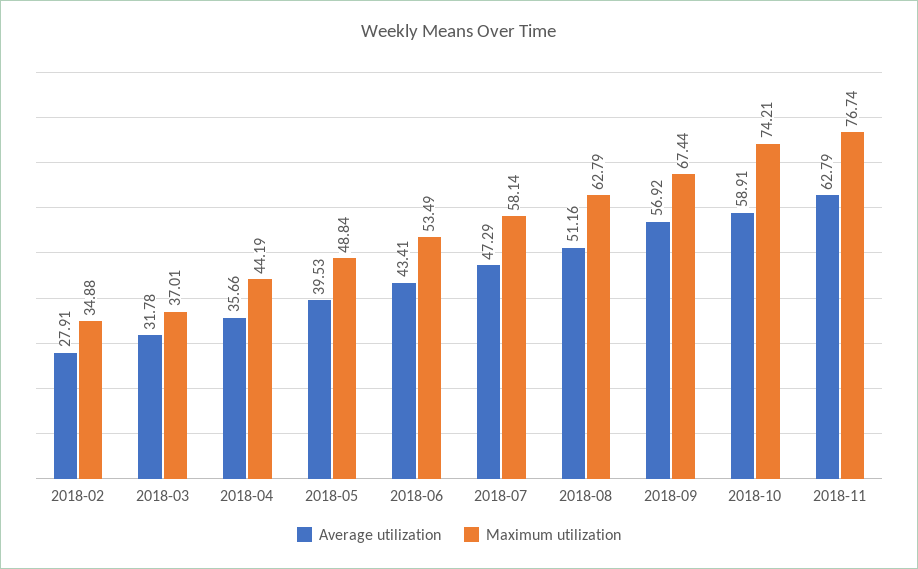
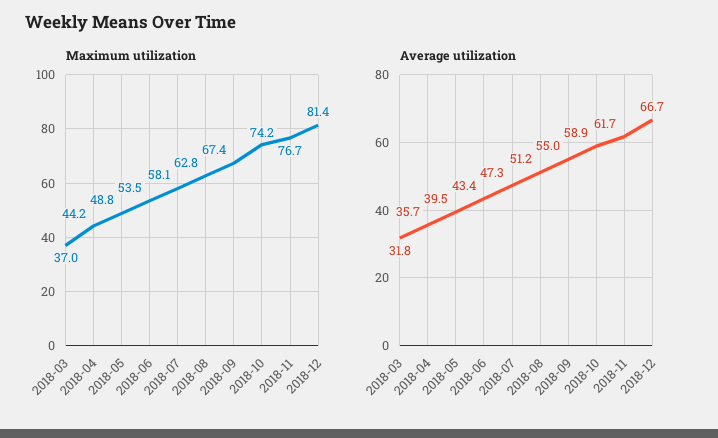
Average utilization, 2018-02: 27.91 -> none
Maximum utilization, 2018-02: 34.88 -> none
Average utilization, 2018-09: 56.92 -> 55
Average utilization, 2018-11: 62.79 -> 61.7
Maximum utilization, 2018-12: none -> 81.4
Average utilization, 2018-12: none -> 66.7

